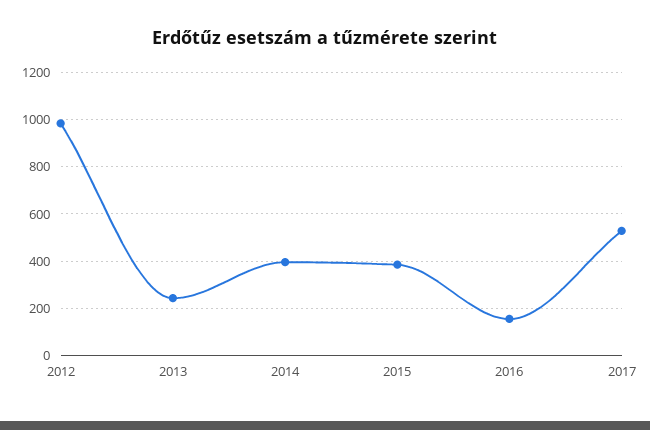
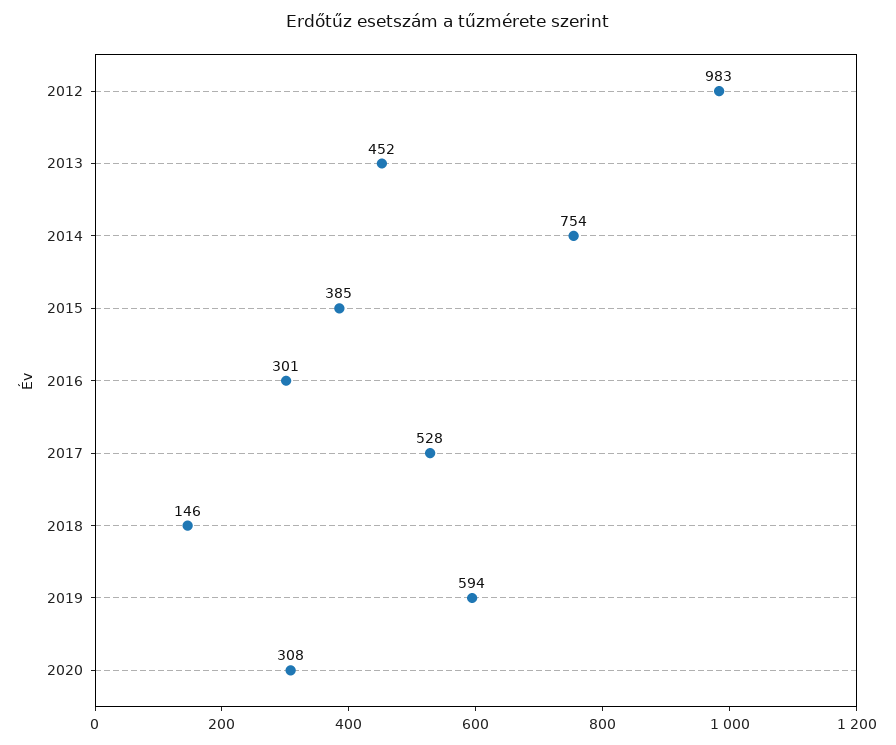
2013: 250 -> 452
2014: 400 -> 754
2016: 150 -> 301
2018: none -> 146
2019: none -> 594
2020: none -> 308

